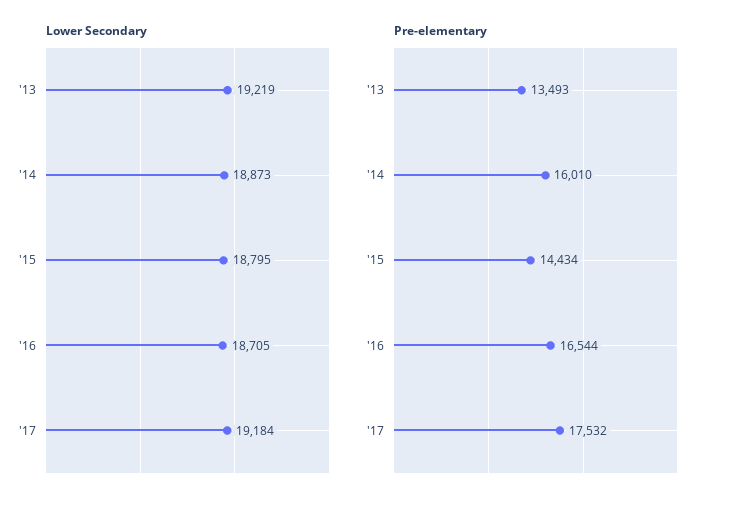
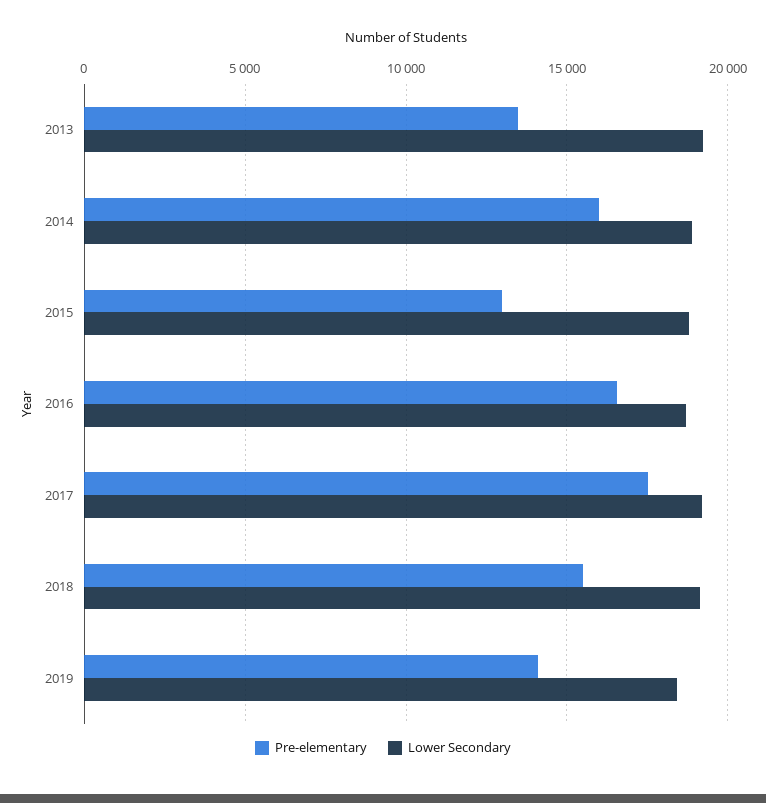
Pre-elementary, '15: 14434 -> 13000
Pre-elementary, 2018: none -> 15500
Lower Secondary, 2018: none -> 19000
Pre-elementary, 2019: none -> 14000
Lower Secondary, 2019: none -> 18500

